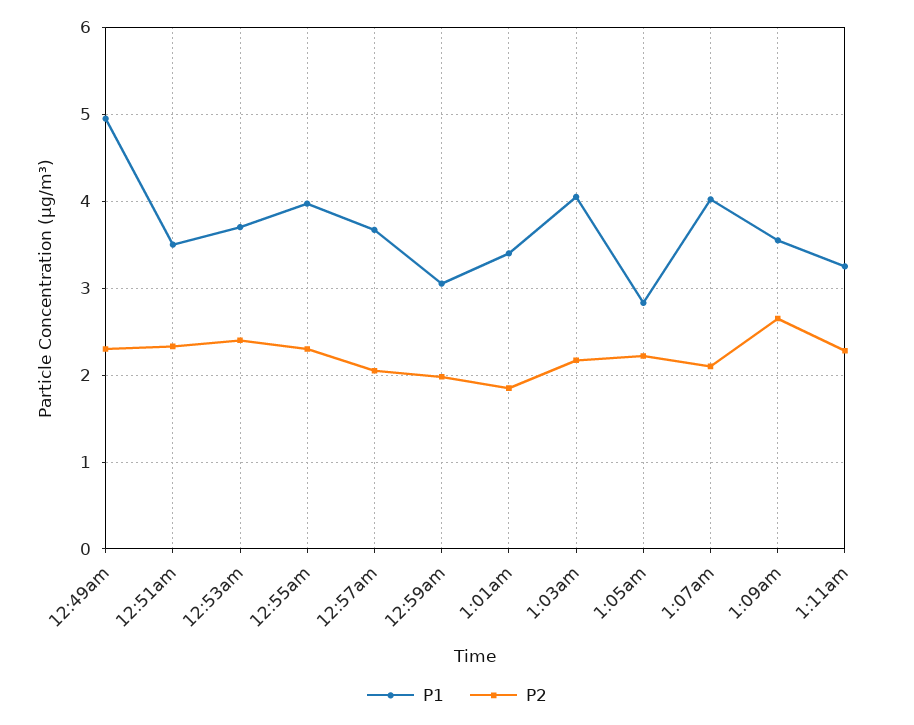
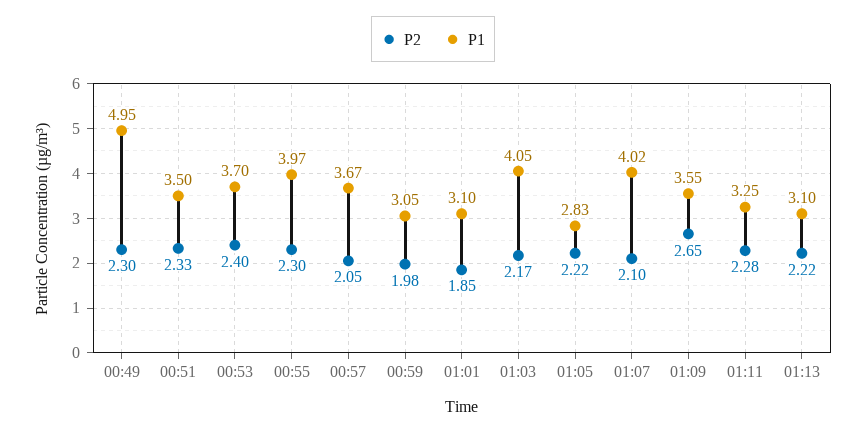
P1, 1:01am: 3.4 -> 3.1
P2, 01:13: none -> 2.22
P1, 01:13: none -> 3.1

